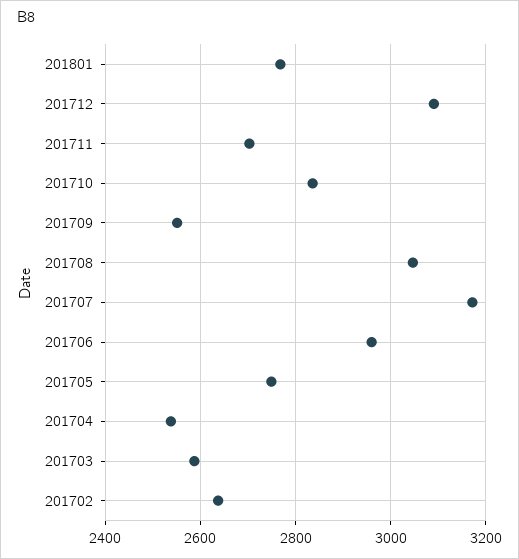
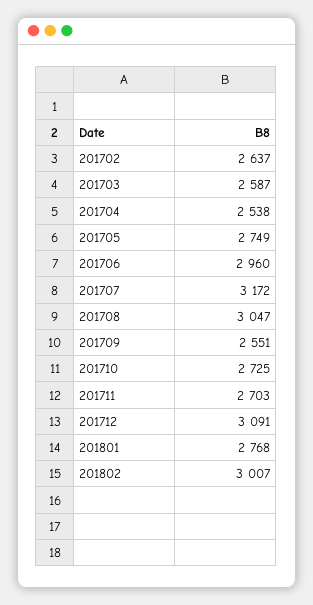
201710: 2840 -> 2725
201802: none -> 3007

